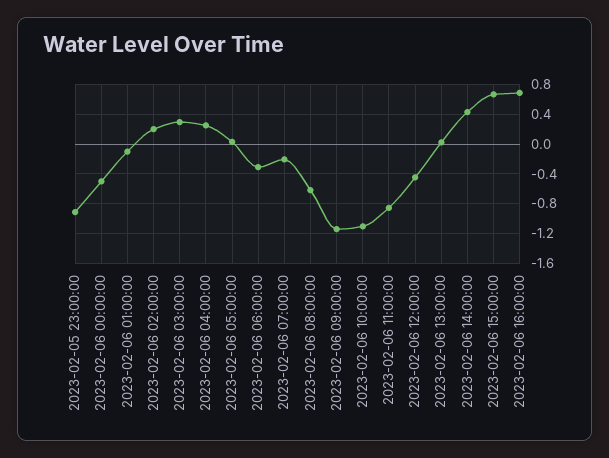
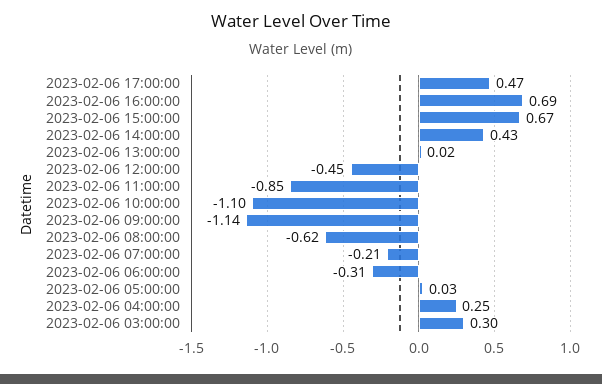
2023-02-05 23:00:00: -0.9 -> none
2023-02-06 00:00:00: -0.5 -> none
2023-02-06 01:00:00: -0.1 -> none
2023-02-06 02:00:00: 0.2 -> none
2023-02-06 17:00:00: none -> 0.47

